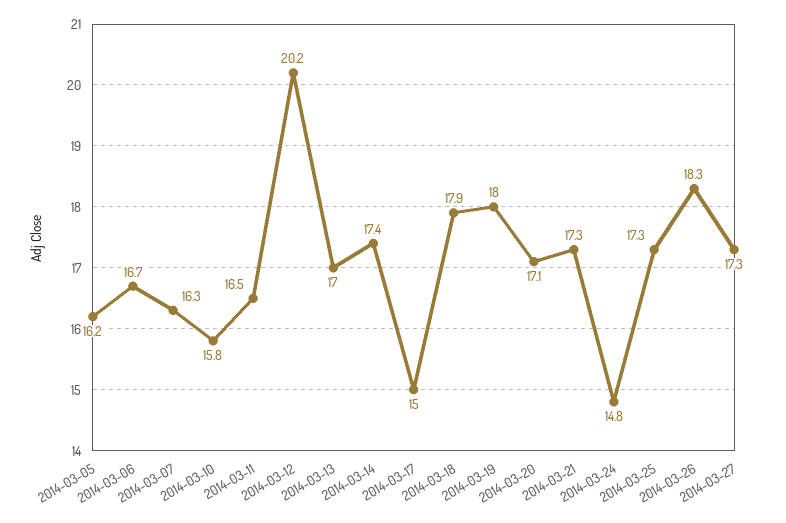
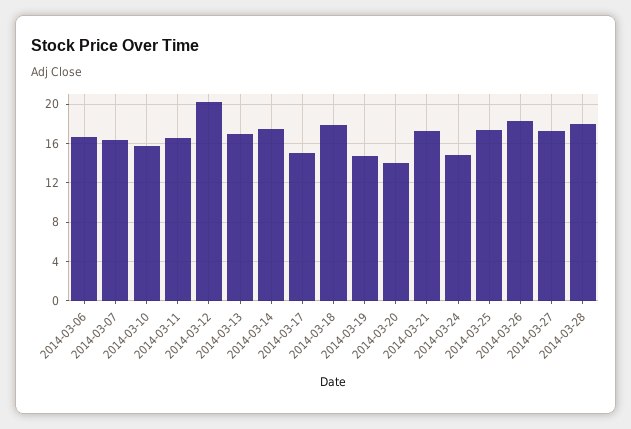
2014-03-05: 16.2 -> none
2014-03-19: 18 -> 15
2014-03-20: 17.1 -> 14
2014-03-28: none -> 18

